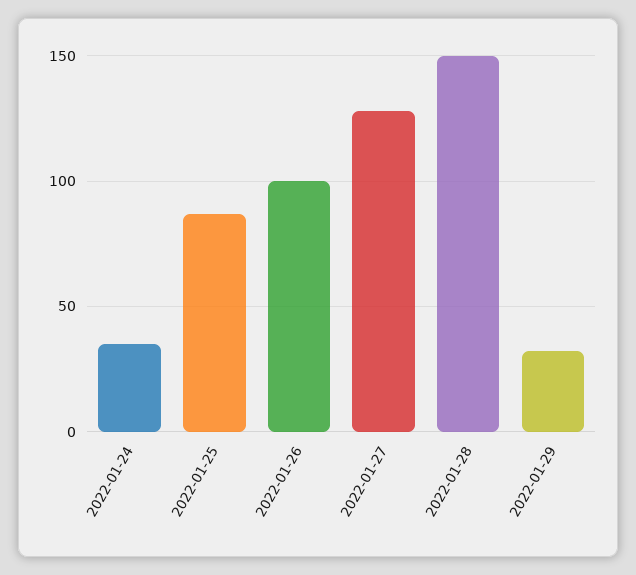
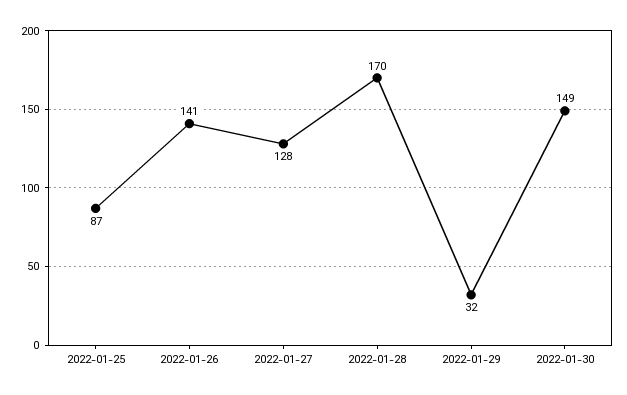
2022-01-24: 35 -> none
2022-01-26: 100 -> 141
2022-01-28: 150 -> 170
2022-01-30: none -> 149

